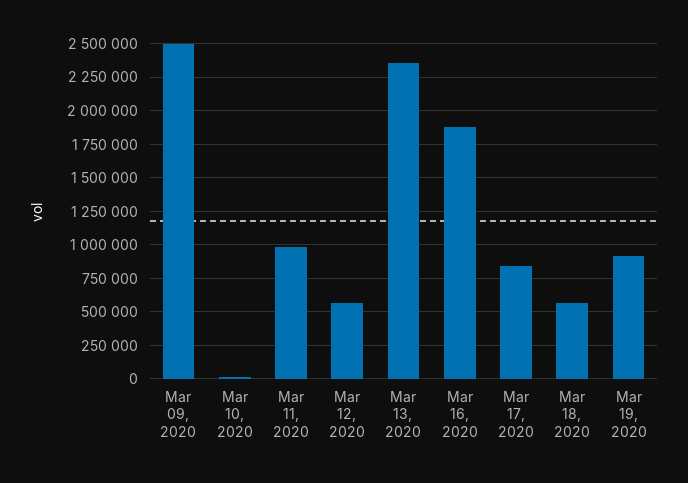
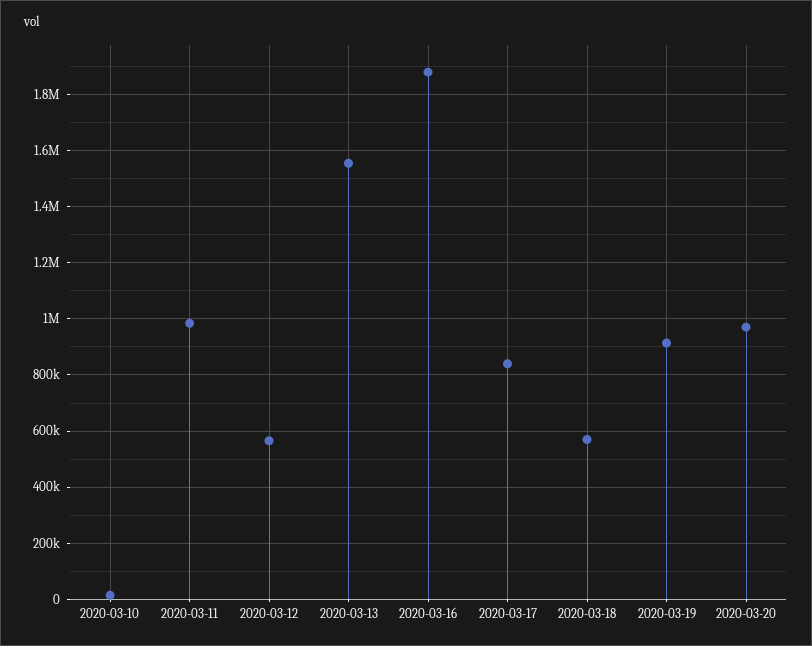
Mar 09, 2020: 2500000 -> none
Mar 13, 2020: 2350000 -> 1550000
2020-03-20: none -> 975000

